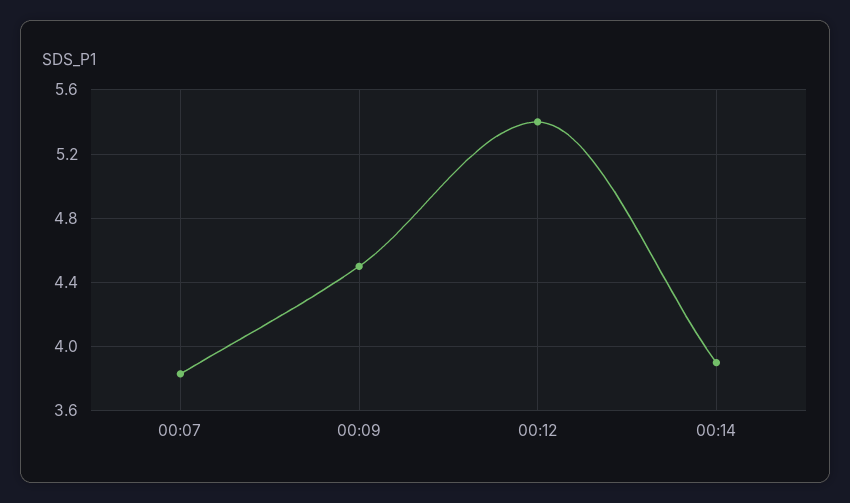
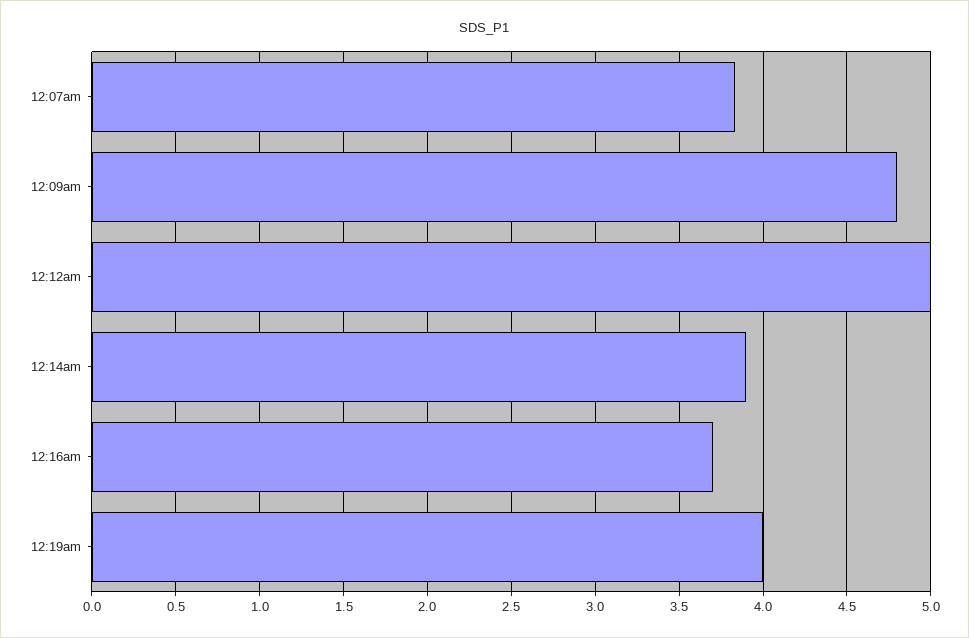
00:09: 4.5 -> 4.8
00:12: 5.4 -> 5
12:16am: none -> 3.7
12:19am: none -> 4

